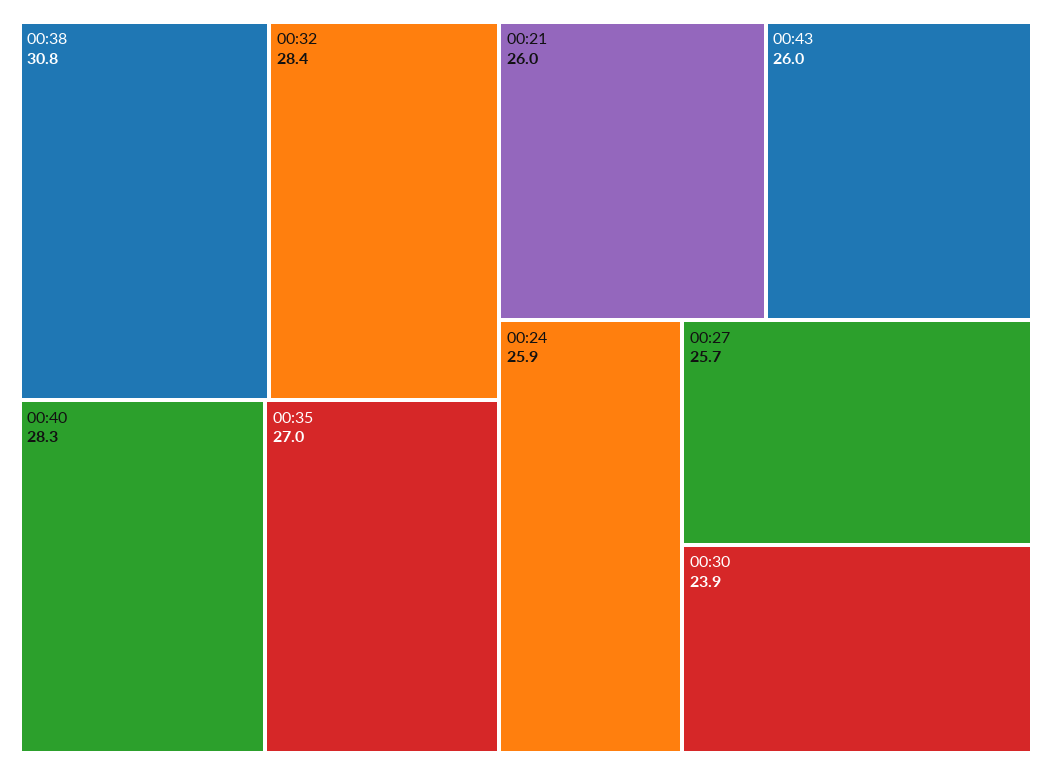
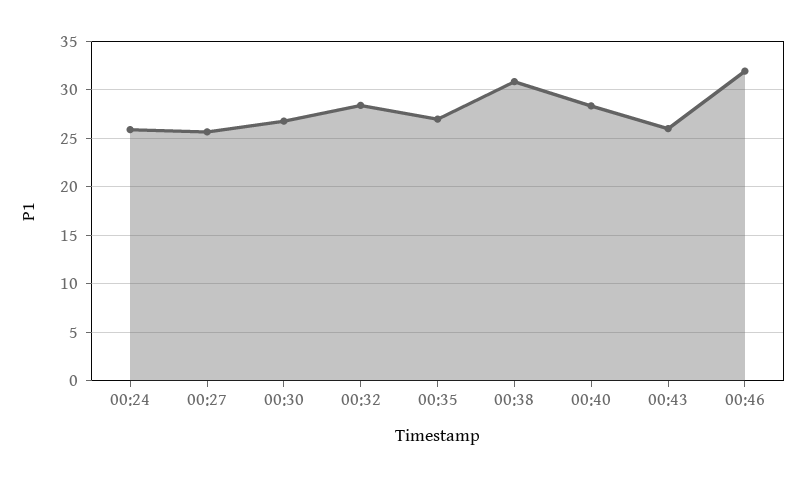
00:21: 26 -> none
00:30: 23.9 -> 27
00:46: none -> 32

